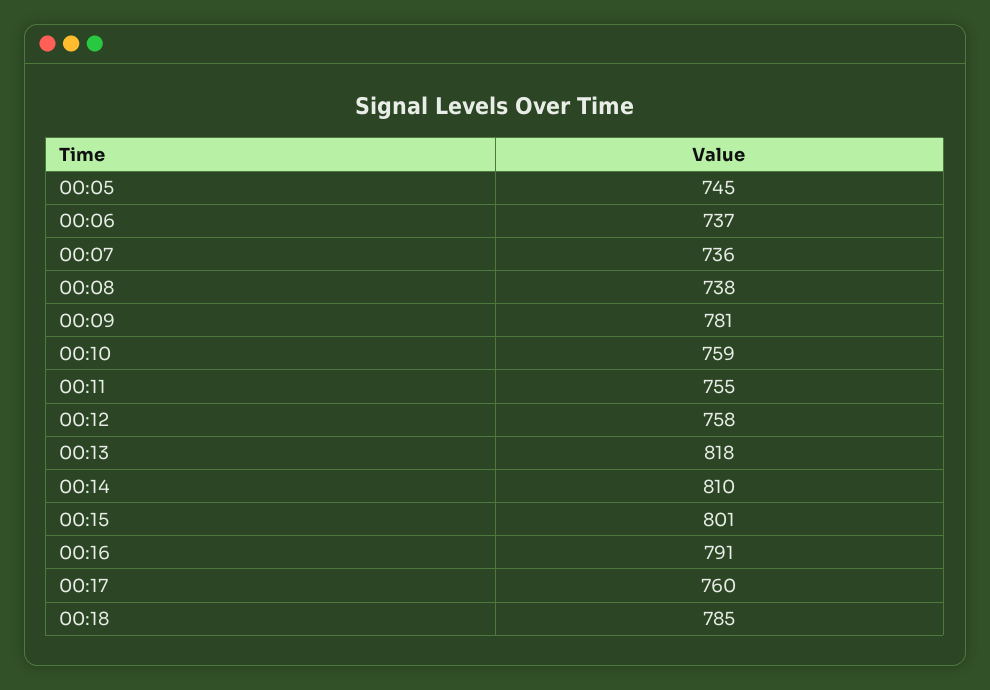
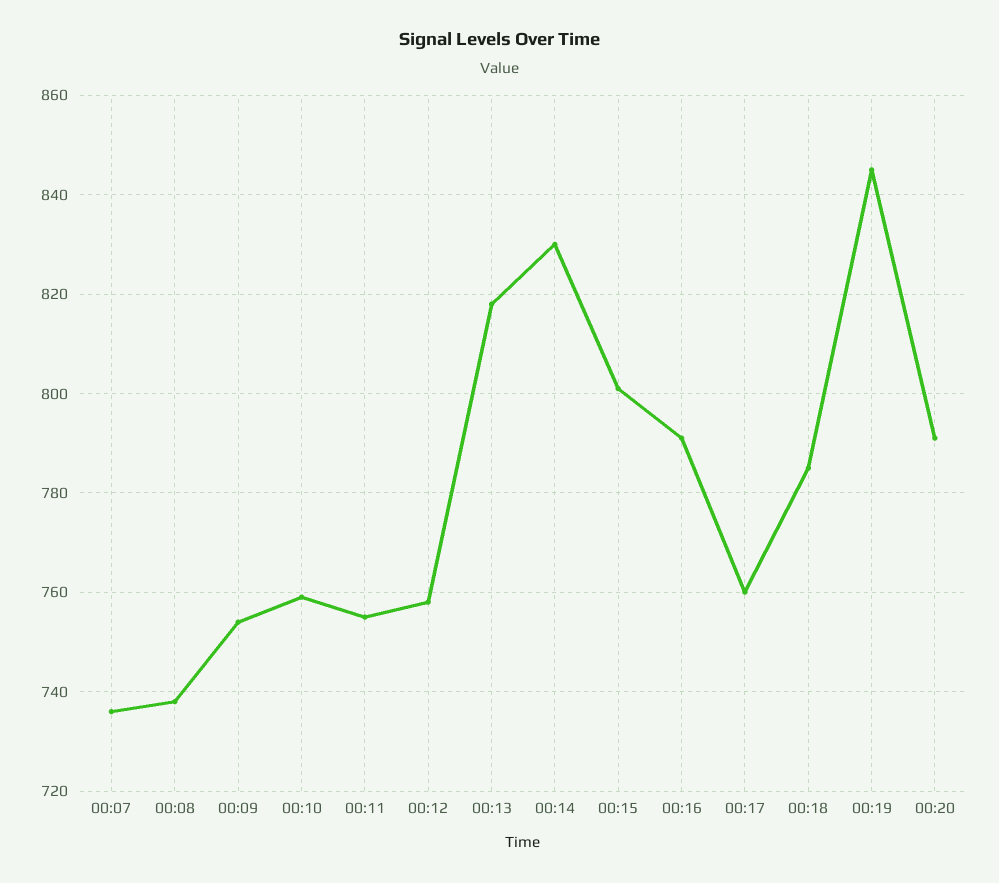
00:05: 745 -> none
00:06: 737 -> none
00:09: 781 -> 755
00:14: 810 -> 830
00:19: none -> 845
00:20: none -> 790

